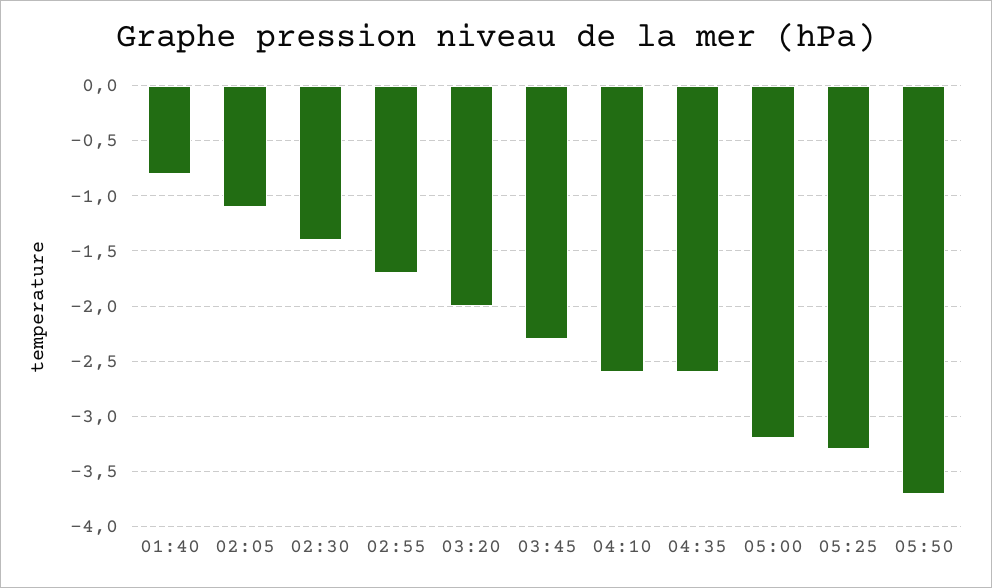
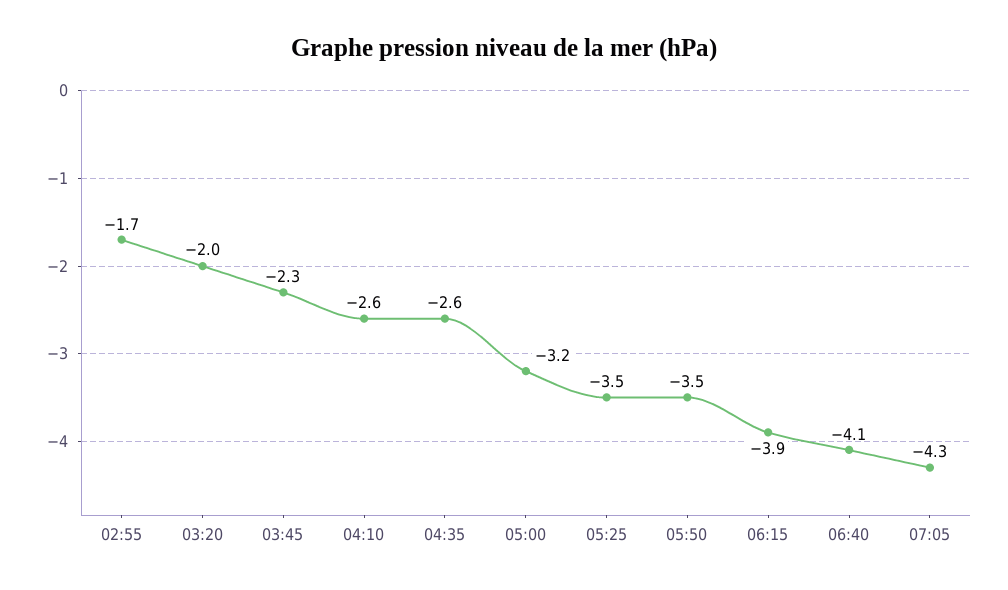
01:40: -0.8 -> none
02:05: -1.1 -> none
02:30: -1.4 -> none
05:25: -3.3 -> -3.5
05:50: -3.7 -> -3.5
06:15: none -> -3.9
06:40: none -> -4.1
07:05: none -> -4.3

